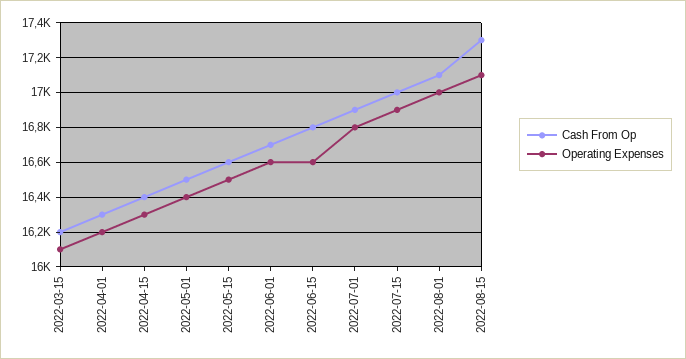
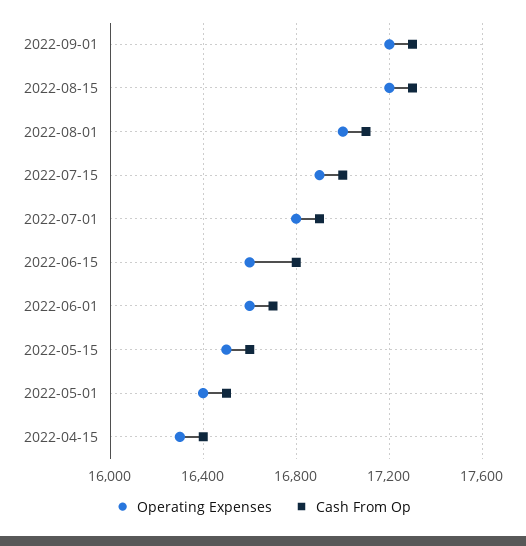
Cash From Op, 2022-03-15: 16200 -> none
Operating Expenses, 2022-03-15: 16100 -> none
Cash From Op, 2022-04-01: 16300 -> none
Operating Expenses, 2022-04-01: 16200 -> none
Operating Expenses, 2022-08-15: 17100 -> 17200
Operating Expenses, 2022-09-01: none -> 17200
Cash From Op, 2022-09-01: none -> 17300

